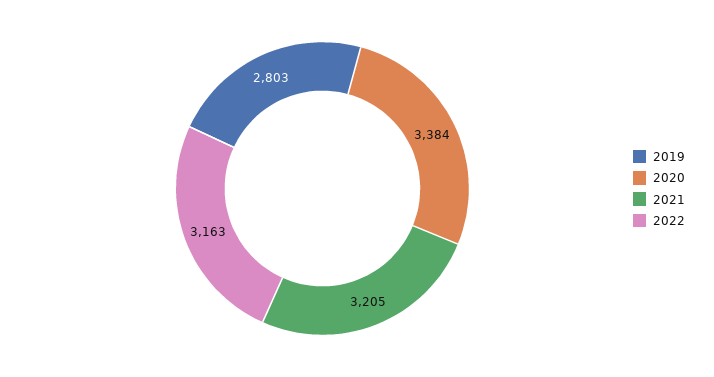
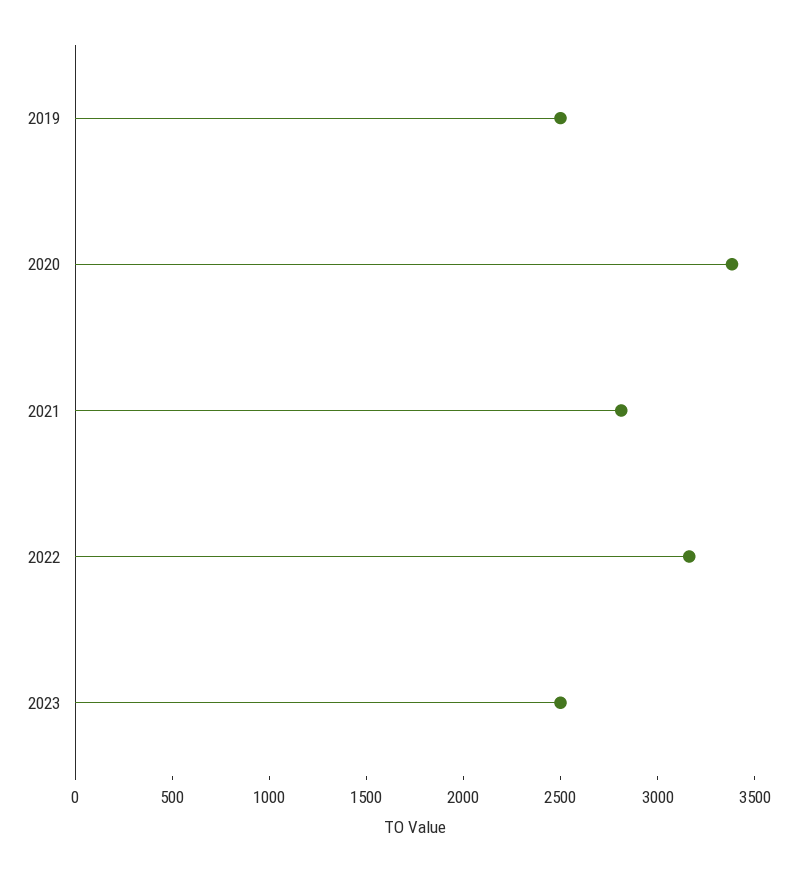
2019: 2803 -> 2500
2021: 3205 -> 2800
2023: none -> 2500

